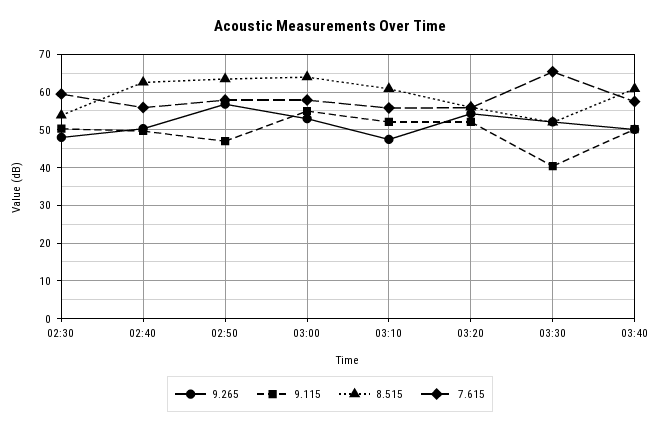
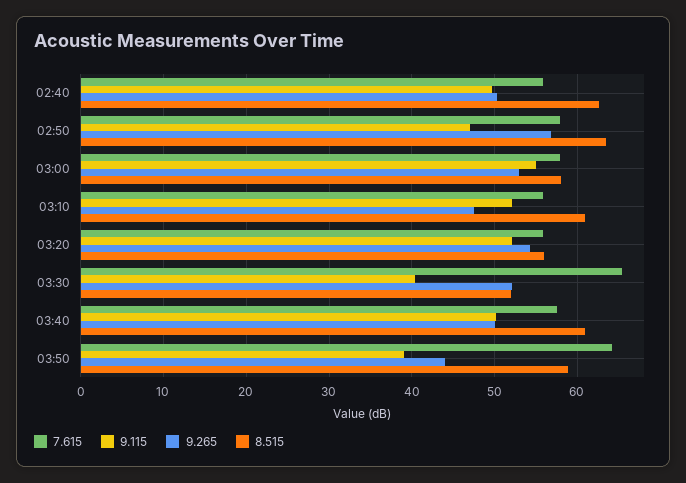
9.265, 02:30: 48 -> none
9.115, 02:30: 50 -> none
8.515, 02:30: 54 -> none
7.615, 02:30: 60 -> none
8.515, 03:00: 64 -> 58
7.615, 03:50: none -> 64
9.115, 03:50: none -> 39
9.265, 03:50: none -> 44
8.515, 03:50: none -> 59

